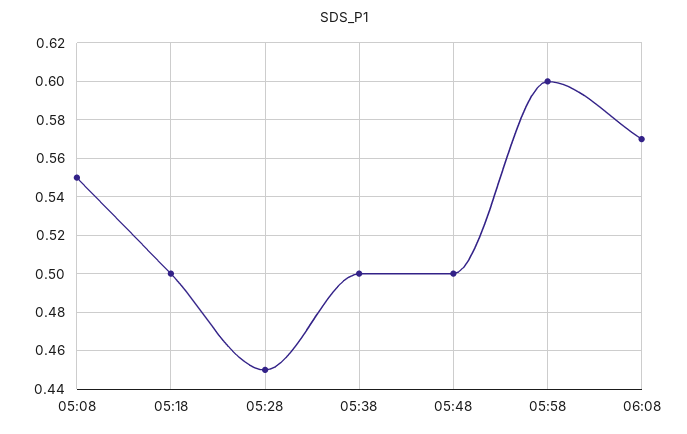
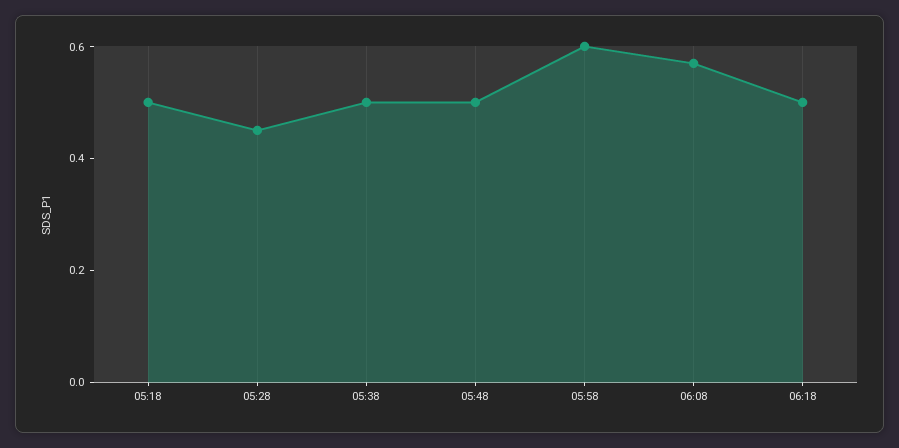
05:08: 0.55 -> none
06:18: none -> 0.5

